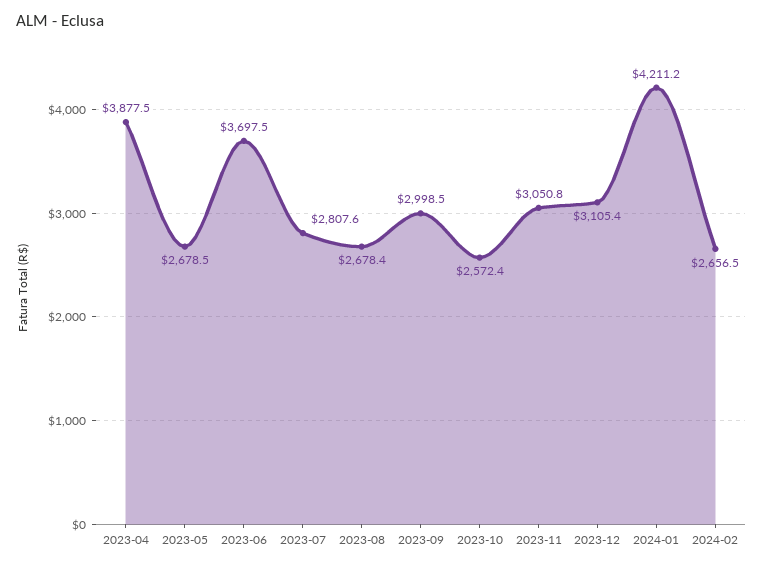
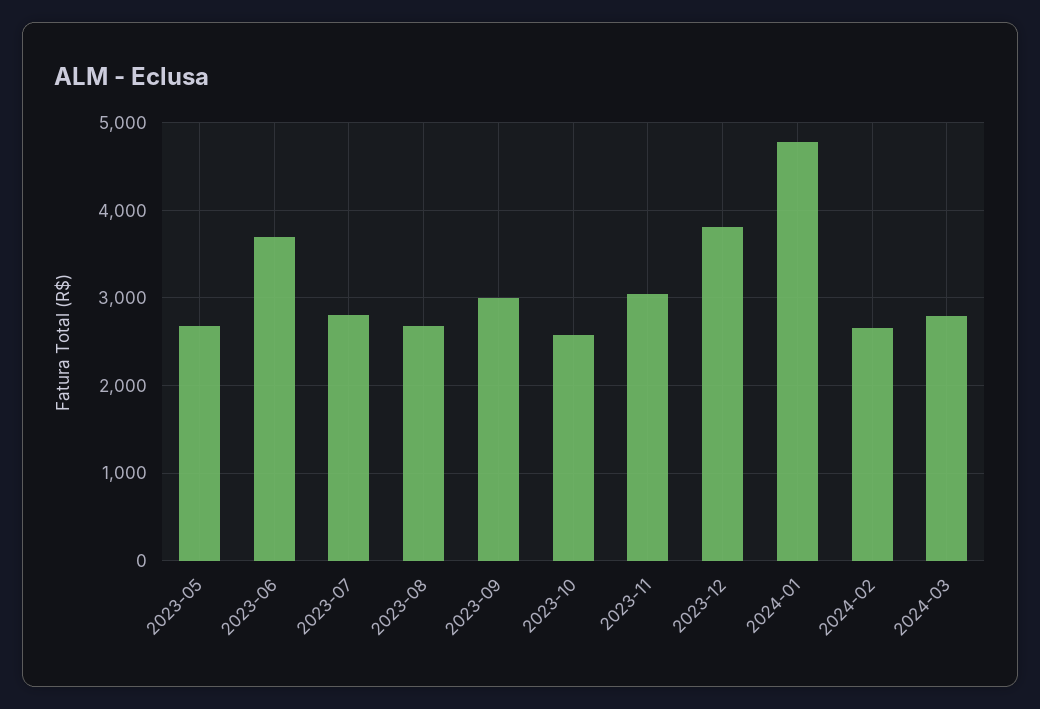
2023-04: 3877.5 -> none
2023-12: 3105.4 -> 3800
2024-01: 4211.2 -> 4800
2024-03: none -> 2800

